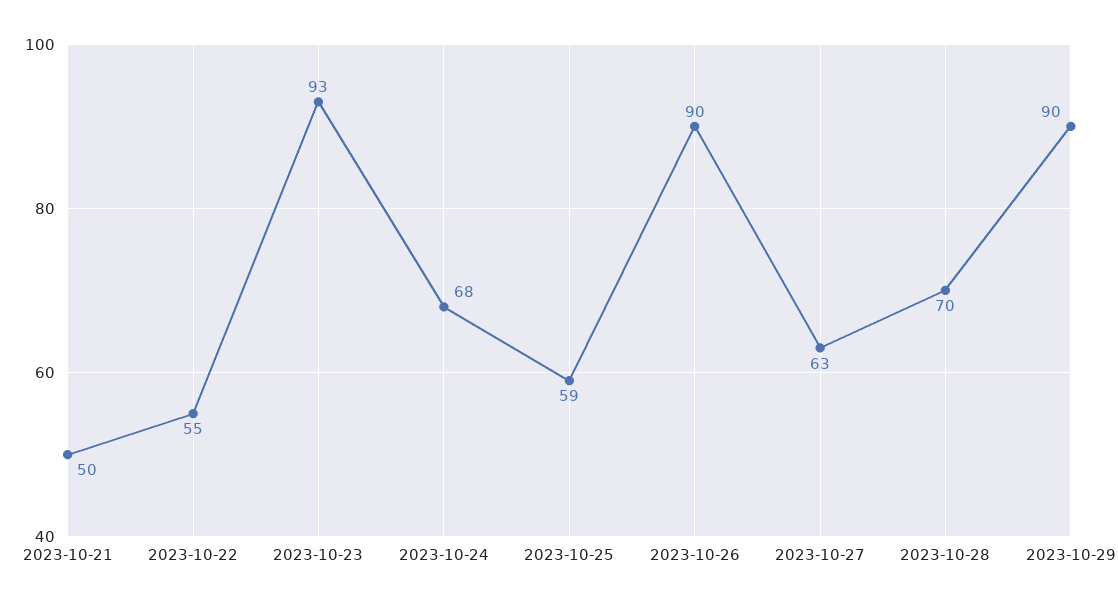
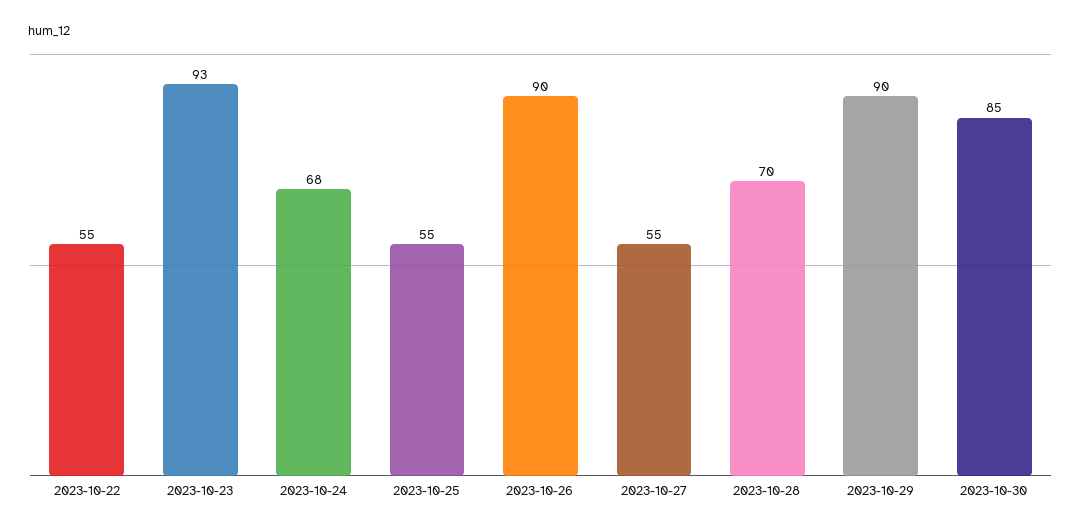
2023-10-21: 50 -> none
2023-10-25: 59 -> 55
2023-10-27: 63 -> 55
2023-10-30: none -> 85

